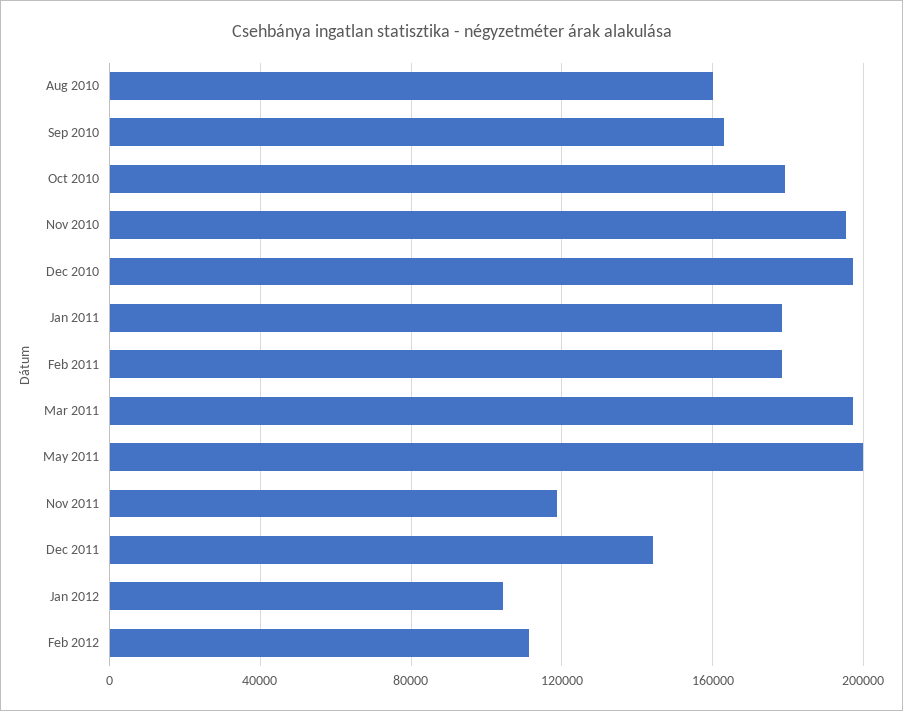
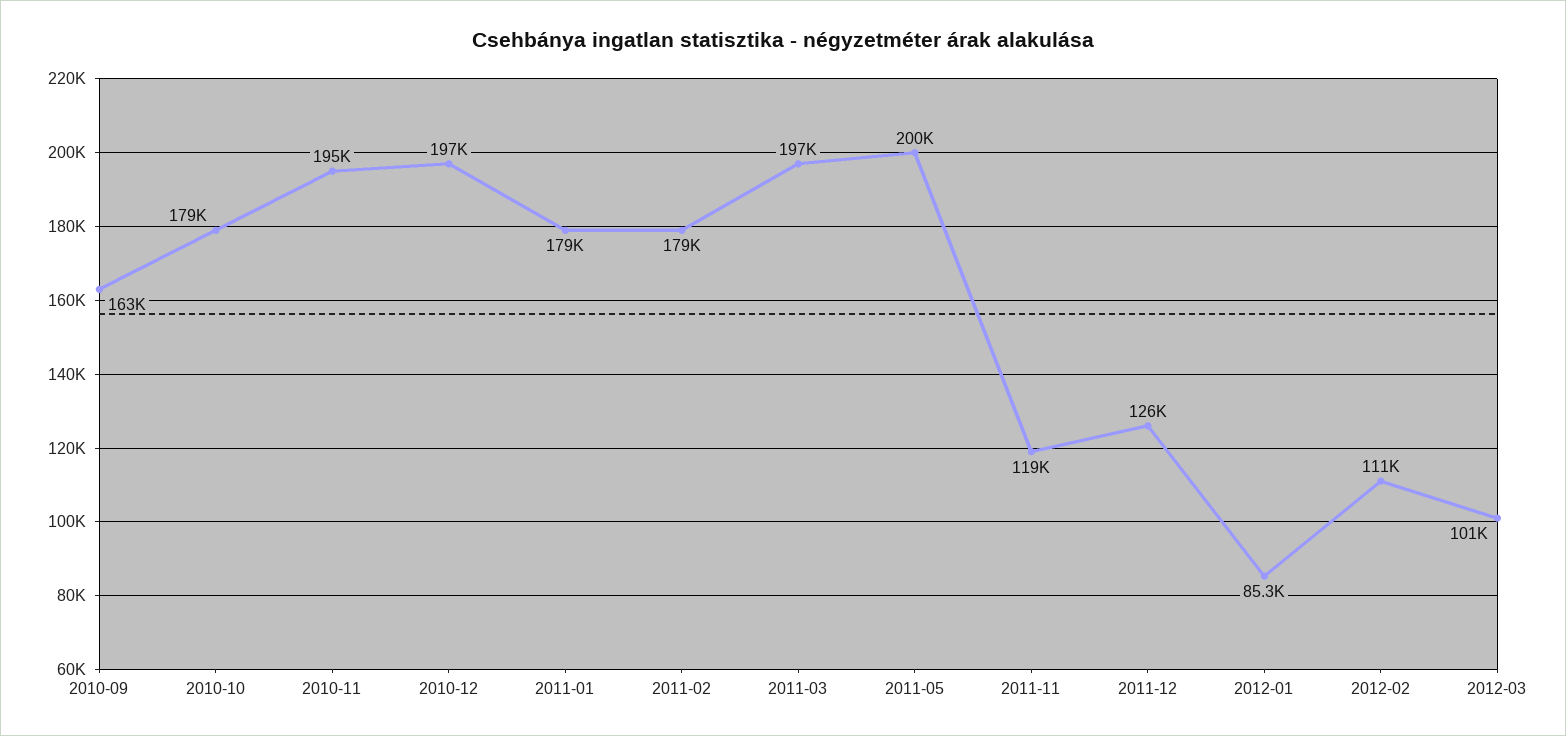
Aug 2010: 160000 -> none
Dec 2011: 145000 -> 126000
Jan 2012: 105000 -> 85300
2012-03: none -> 101000

